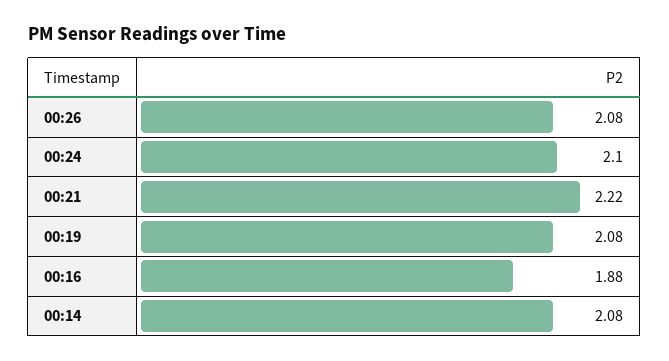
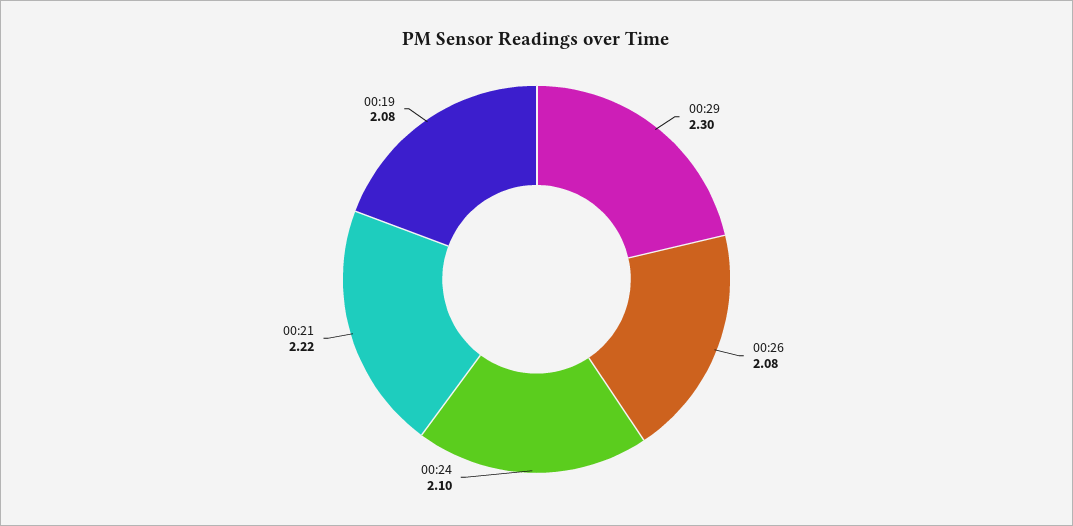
00:16: 1.88 -> none
00:14: 2.08 -> none
00:29: none -> 2.3

